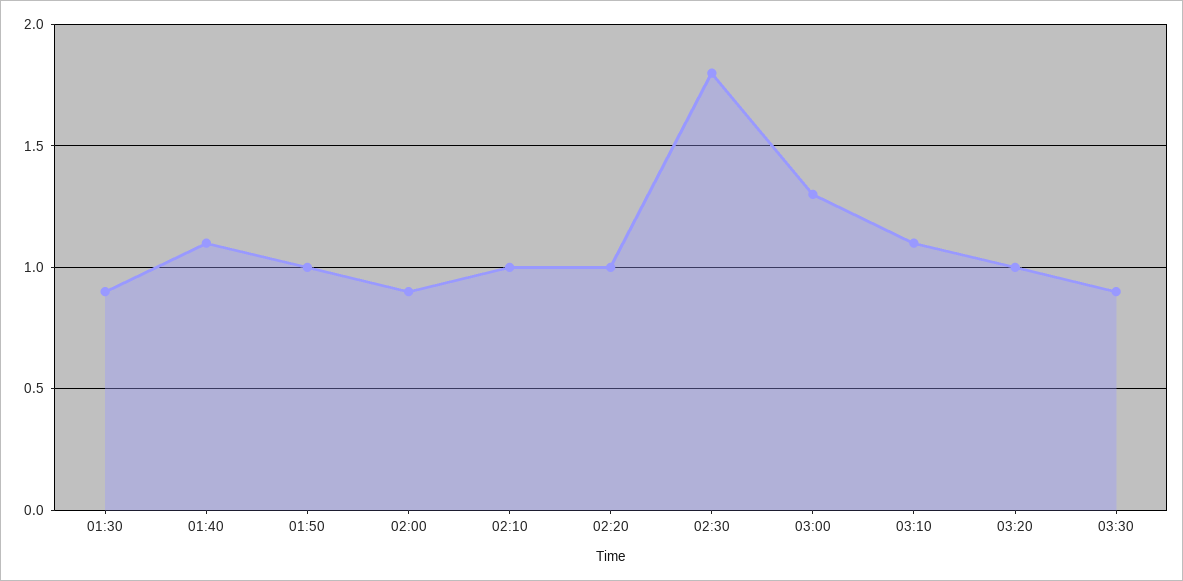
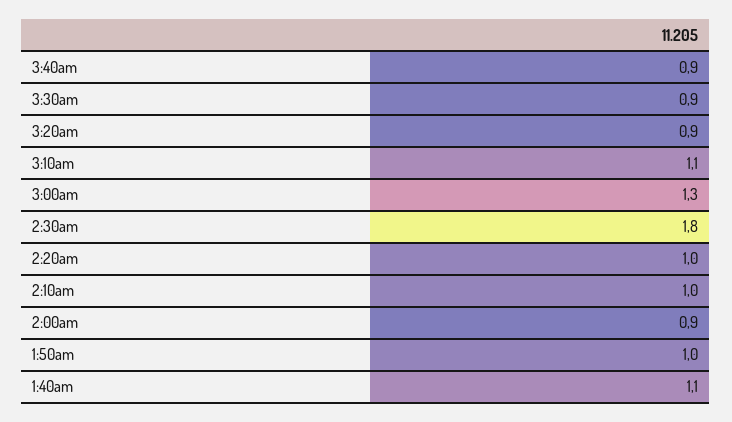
01:30: 0.9 -> none
03:20: 1 -> 0.9
3:40am: none -> 0.9

